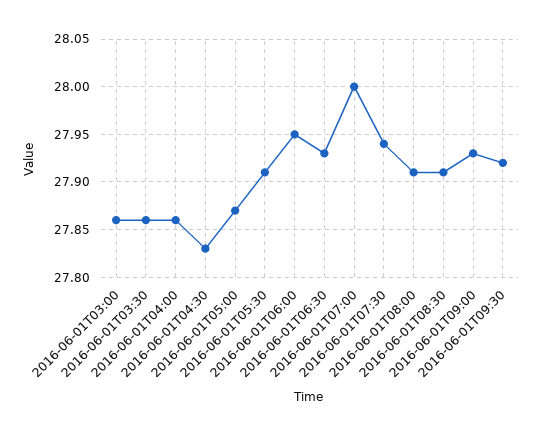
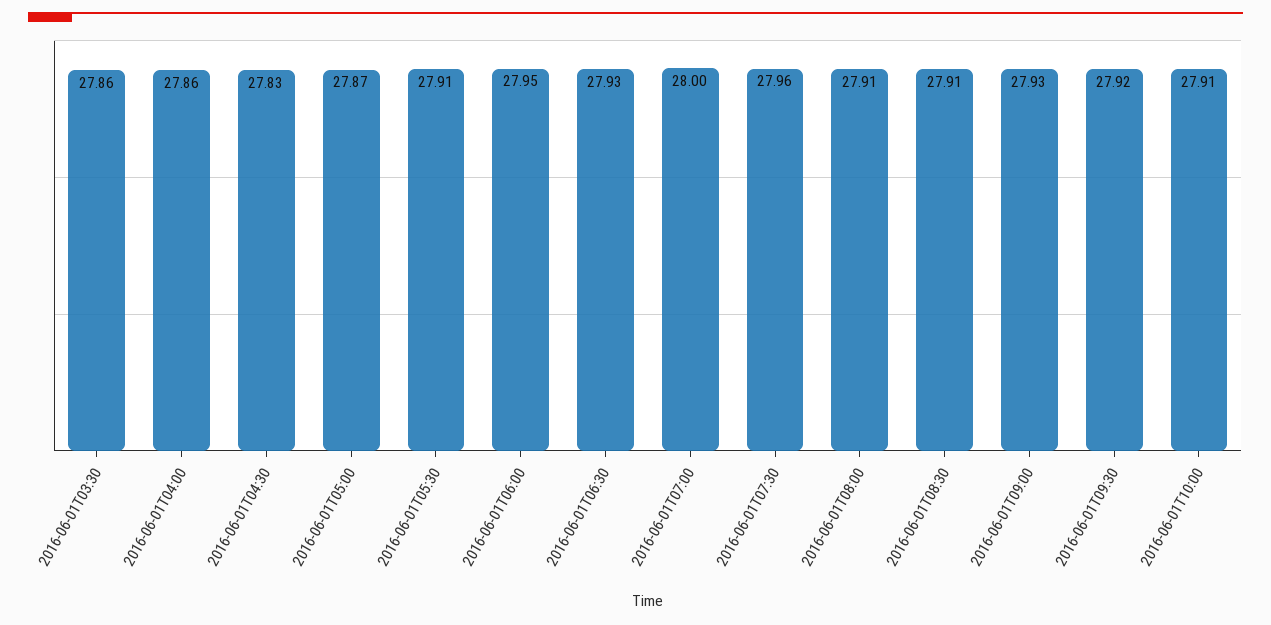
2016-06-01T03:00: 27.86 -> none
2016-06-01T07:30: 27.94 -> 27.96
2016-06-01T10:00: none -> 27.91

